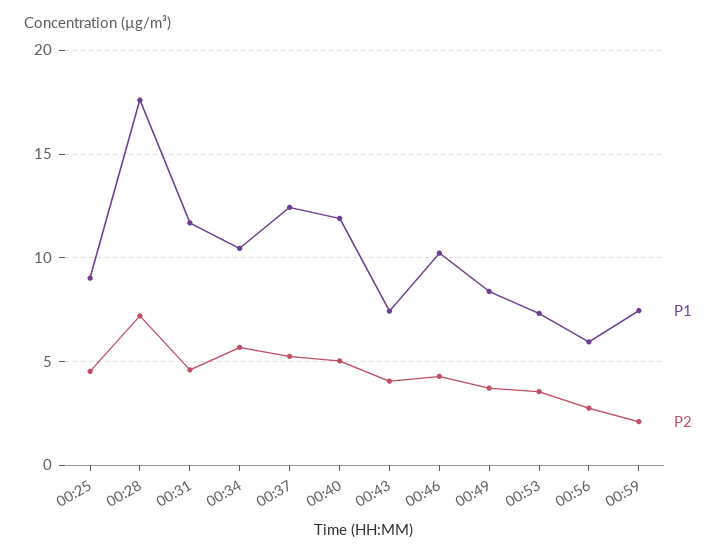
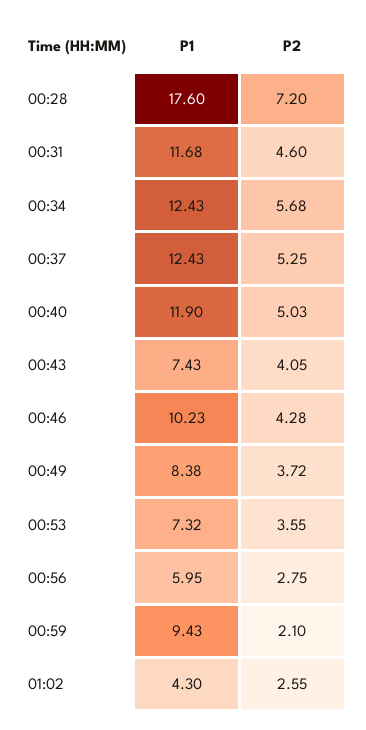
P1, 00:25: 9 -> none
P2, 00:25: 4.5 -> none
P1, 00:34: 10.5 -> 12.43
P1, 00:59: 7.5 -> 9.43
P1, 01:02: none -> 4.3
P2, 01:02: none -> 2.55

